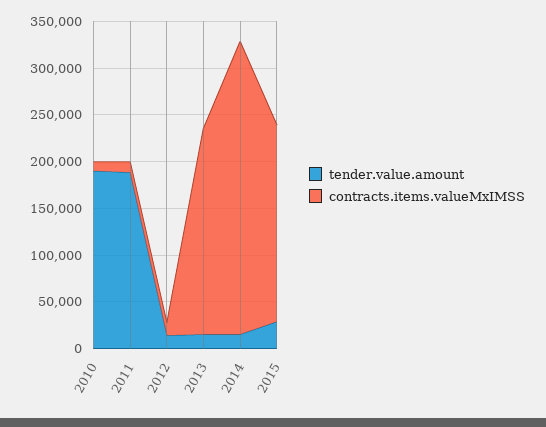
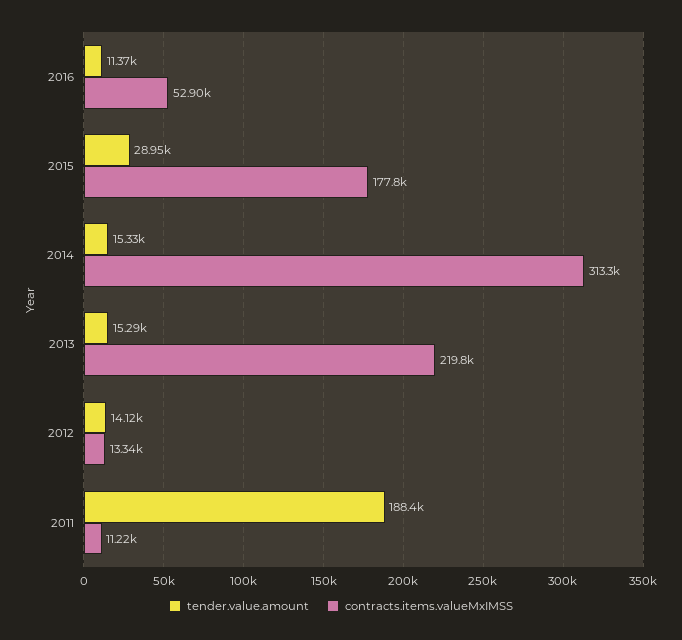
tender.value.amount, 2010: 190000 -> none
contracts.items.valueMxIMSS, 2010: 10000 -> none
contracts.items.valueMxIMSS, 2015: 210000 -> 177800
tender.value.amount, 2016: none -> 11370
contracts.items.valueMxIMSS, 2016: none -> 52900

